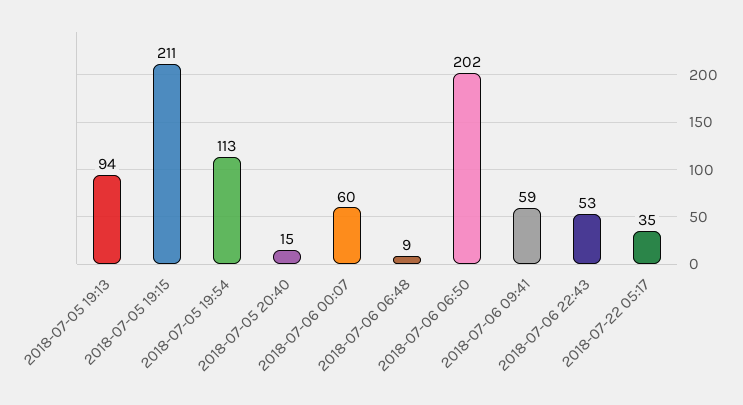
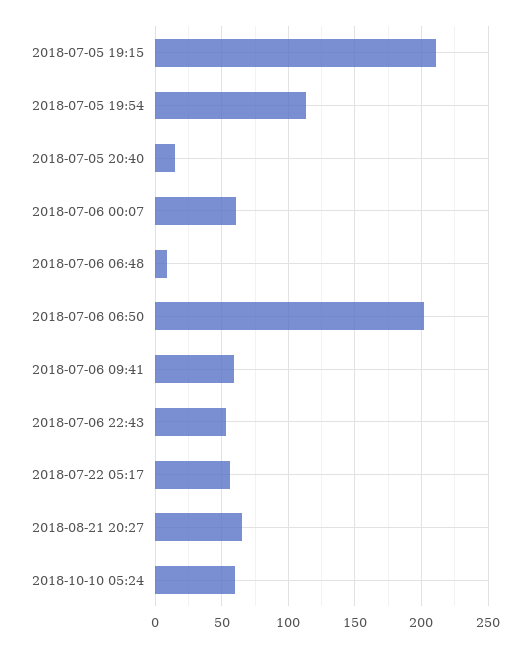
2018-07-05 19:13: 94 -> none
2018-07-22 05:17: 35 -> 55
2018-08-21 20:27: none -> 65
2018-10-10 05:24: none -> 60

